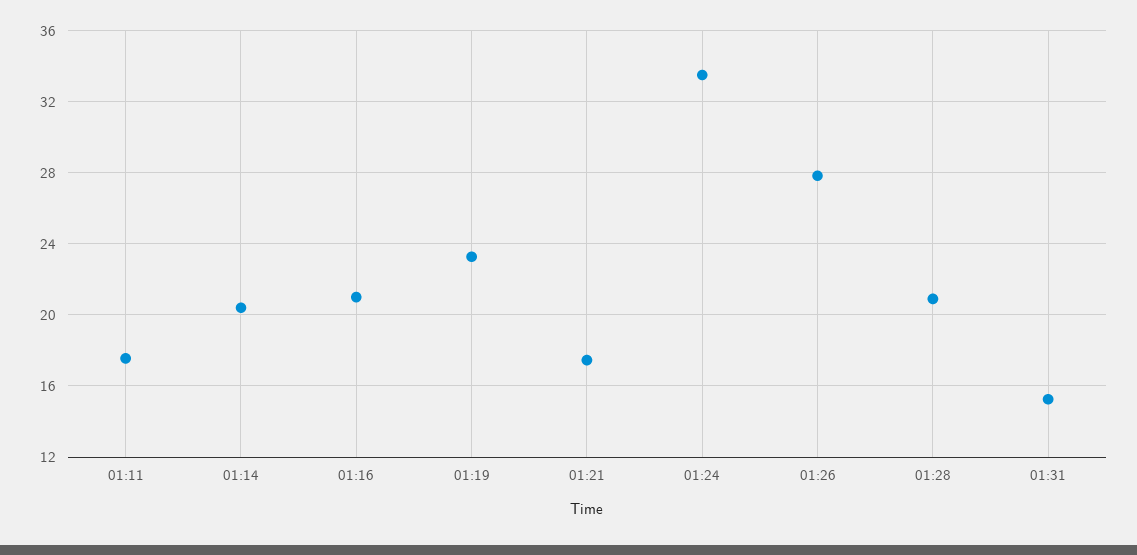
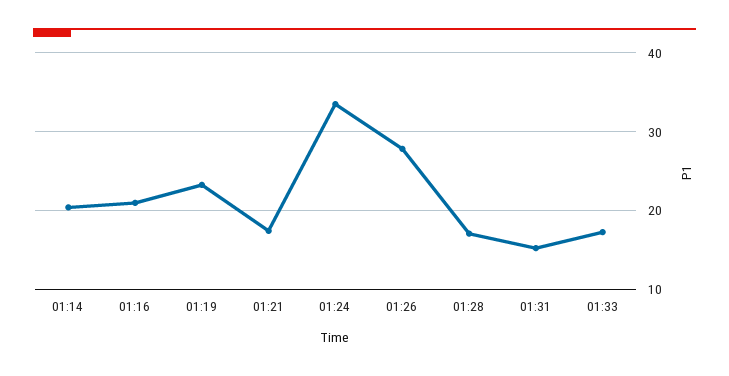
01:11: 17.5 -> none
01:28: 21 -> 17
01:33: none -> 17

